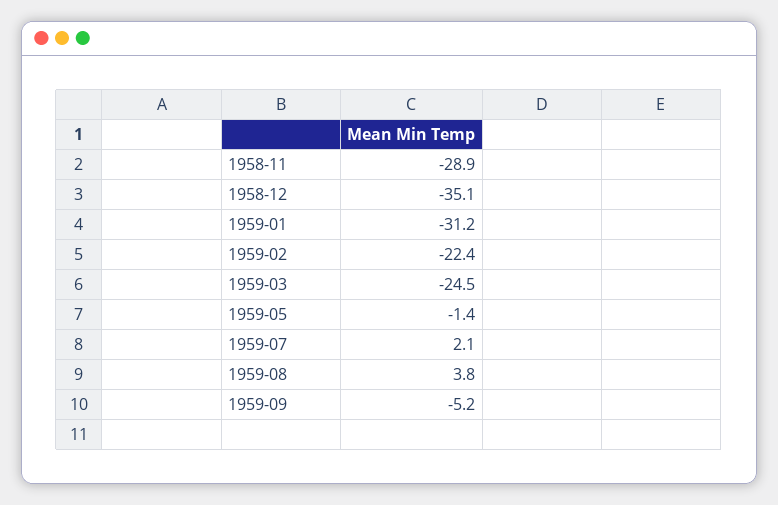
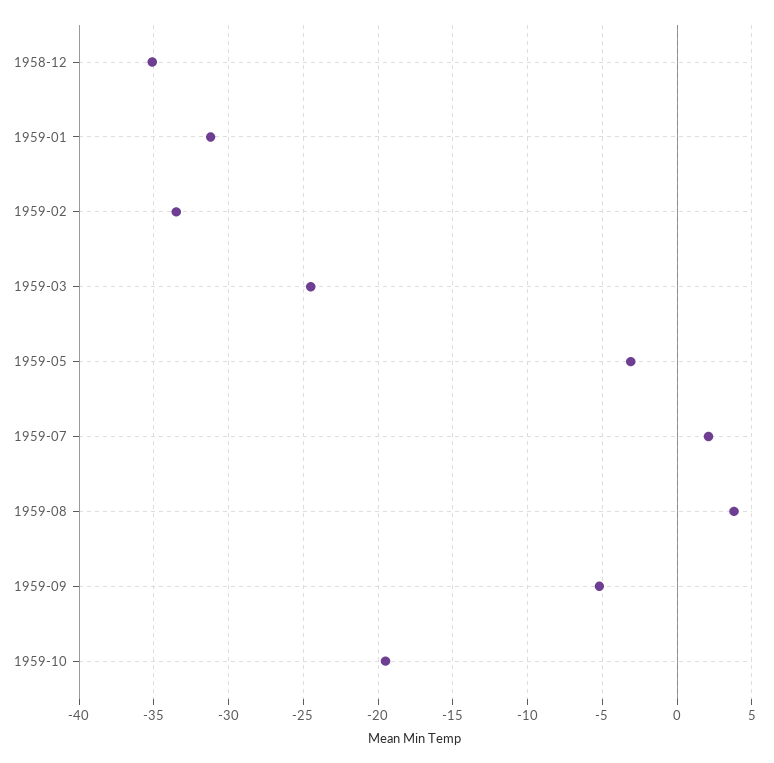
1958-11: -28.9 -> none
1959-02: -22.4 -> -33.5
1959-05: -1.4 -> -3
1959-10: none -> -19.5

